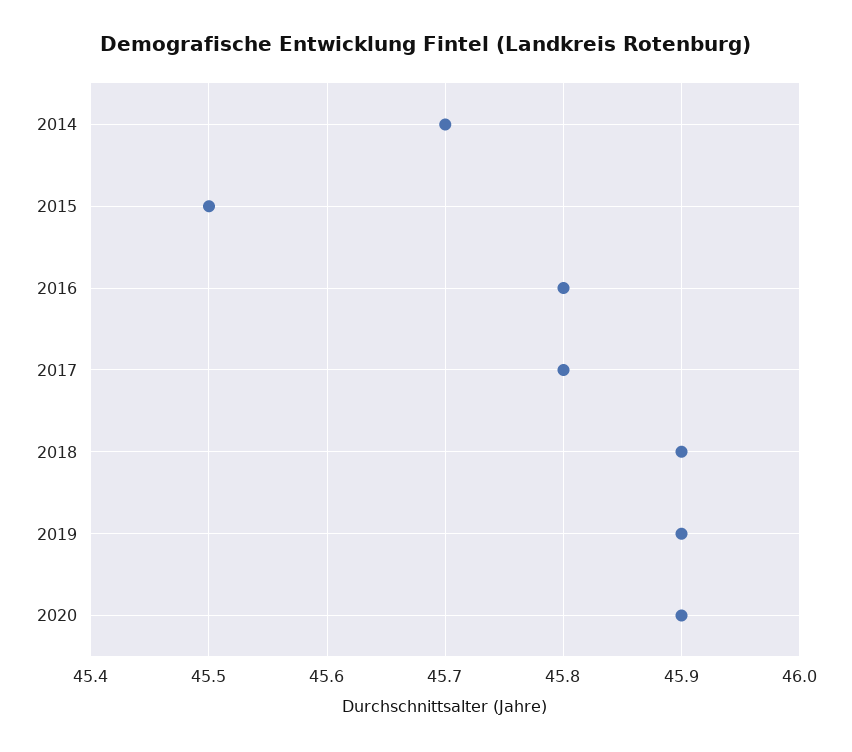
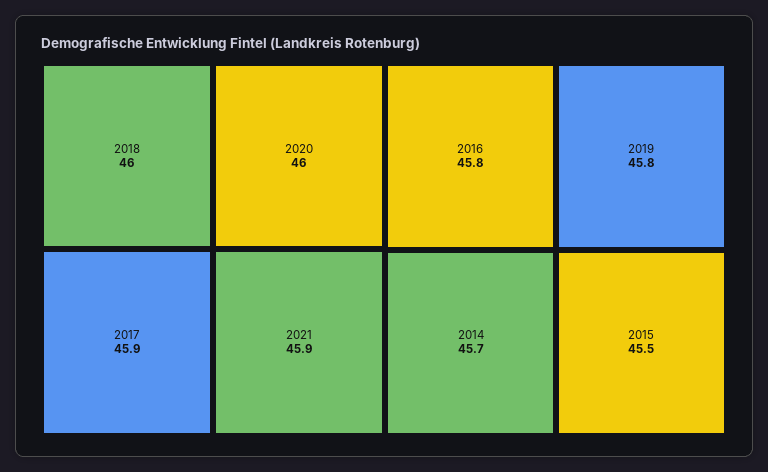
2017: 45.8 -> 45.9
2018: 45.9 -> 46
2019: 45.9 -> 45.8
2020: 45.9 -> 46
2021: none -> 45.9

